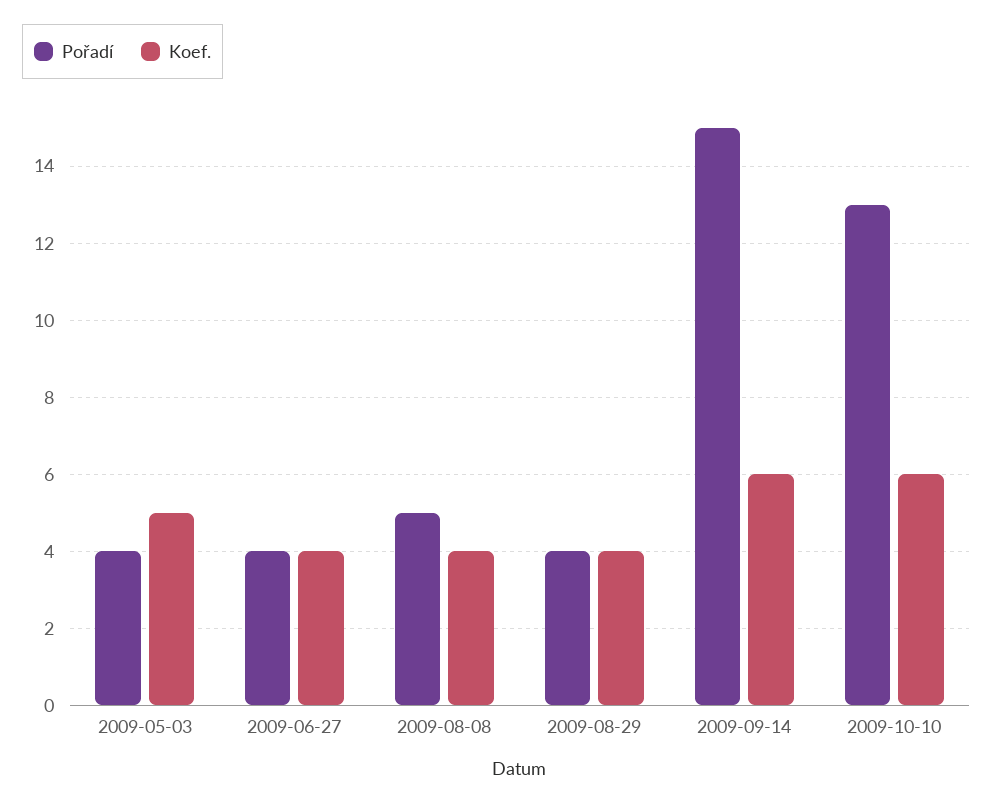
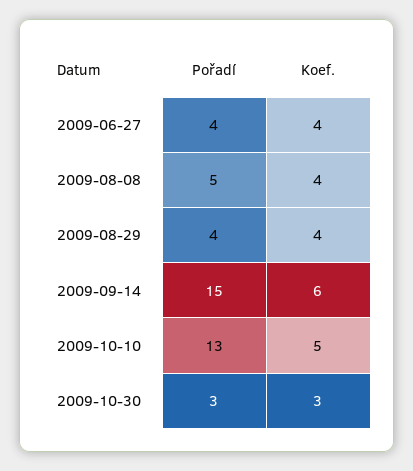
Pořadí, 2009-05-03: 4 -> none
Koef., 2009-05-03: 5 -> none
Koef., 2009-10-10: 6 -> 5
Pořadí, 2009-10-30: none -> 3
Koef., 2009-10-30: none -> 3

